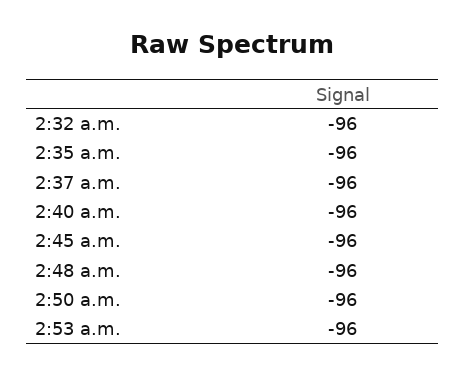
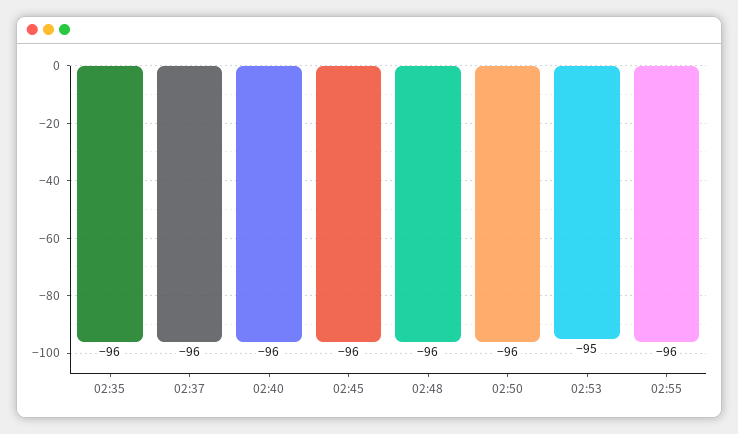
2:32 a.m.: -96 -> none
2:53 a.m.: -96 -> -95
02:55: none -> -96

